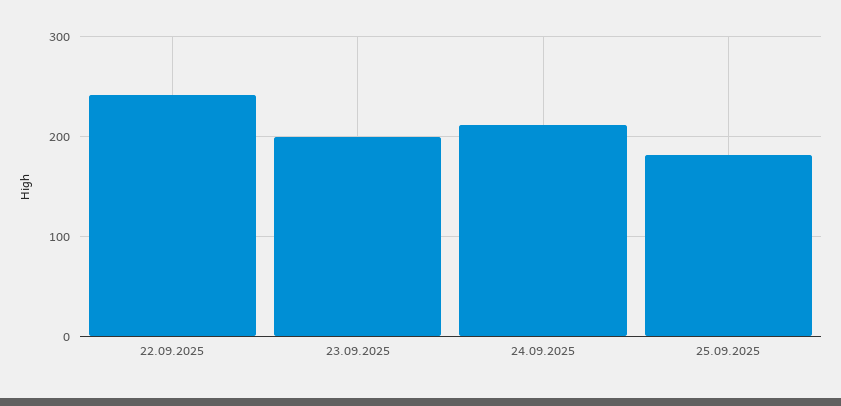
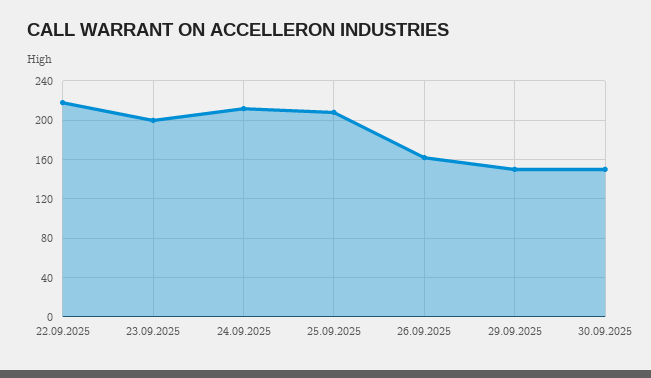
22.09.2025: 240 -> 220
25.09.2025: 180 -> 210
26.09.2025: none -> 160
29.09.2025: none -> 150
30.09.2025: none -> 150

